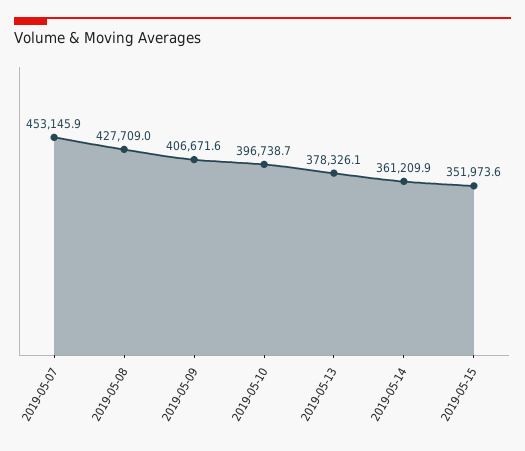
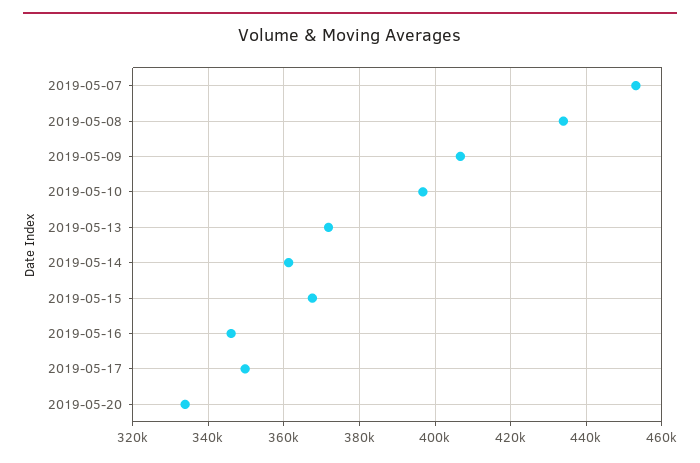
2019-05-08: 427709 -> 434000
2019-05-13: 378326.1 -> 372000
2019-05-15: 351973.6 -> 368000
2019-05-16: none -> 346000
2019-05-17: none -> 350000
2019-05-20: none -> 334000

